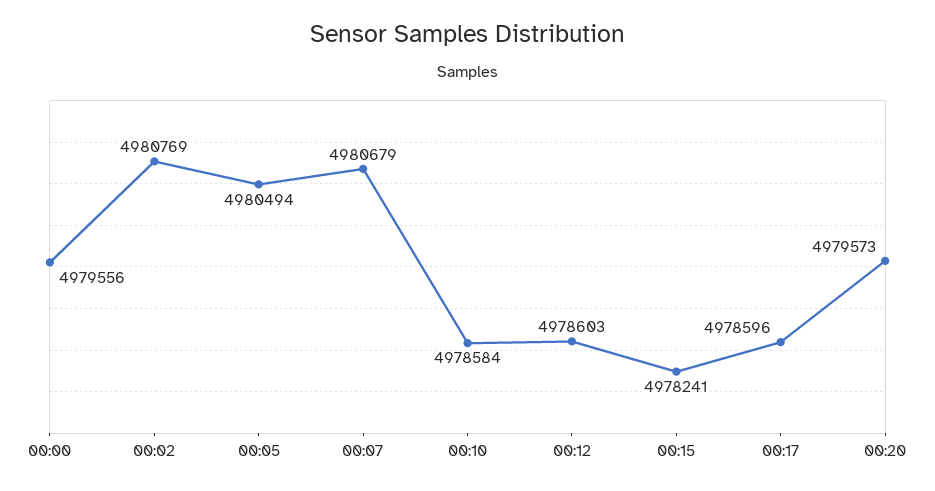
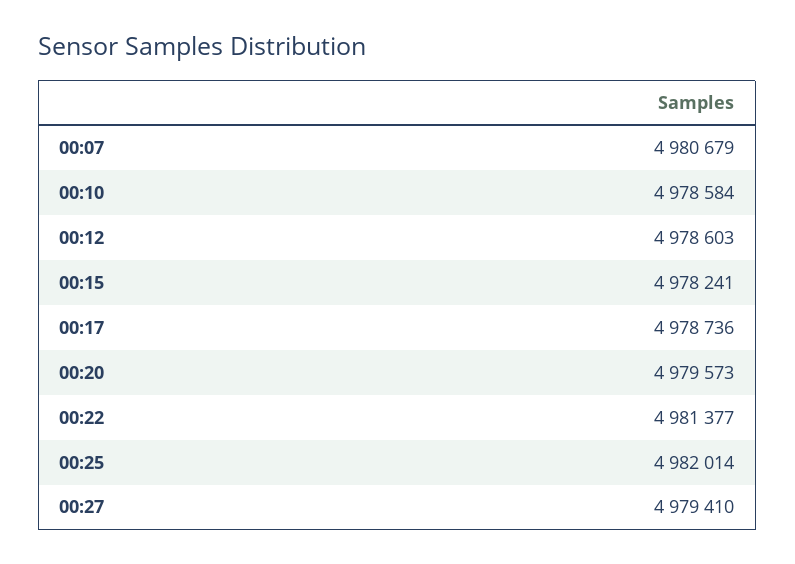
00:00: 4979556 -> none
00:02: 4980769 -> none
00:05: 4980494 -> none
00:17: 4978596 -> 4978736
00:22: none -> 4981377
00:25: none -> 4982014
00:27: none -> 4979410

